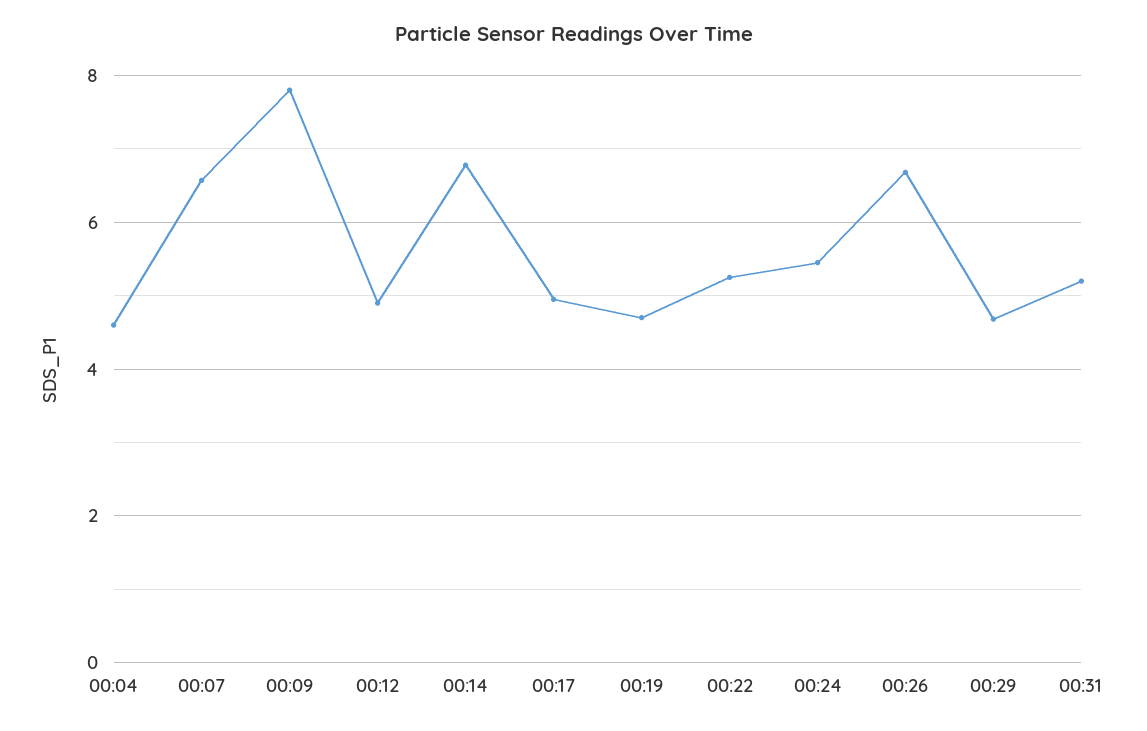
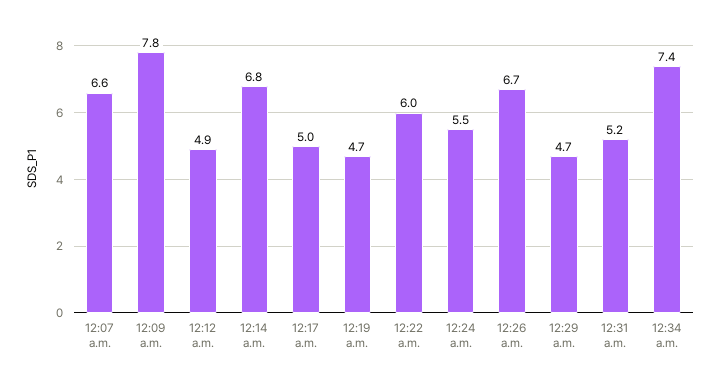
00:04: 4.6 -> none
00:22: 5.2 -> 6
12:34 a.m.: none -> 7.4

